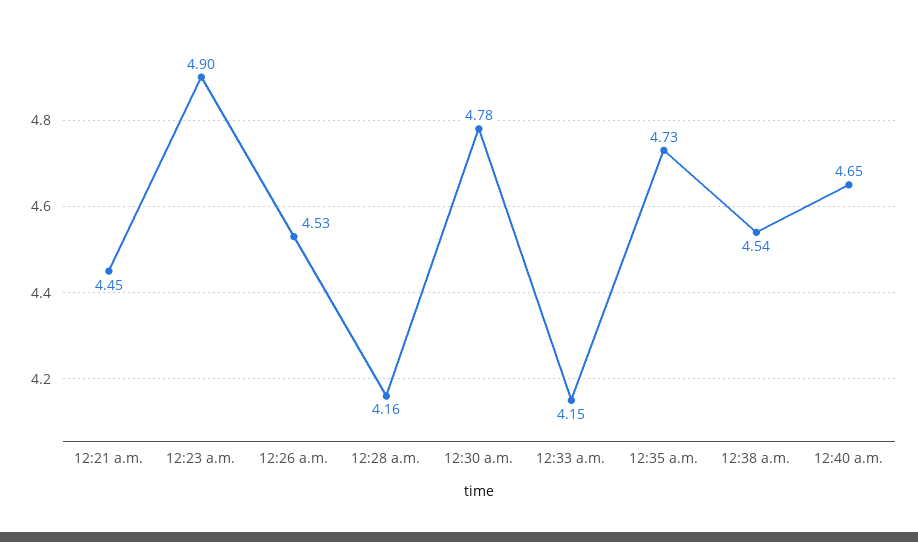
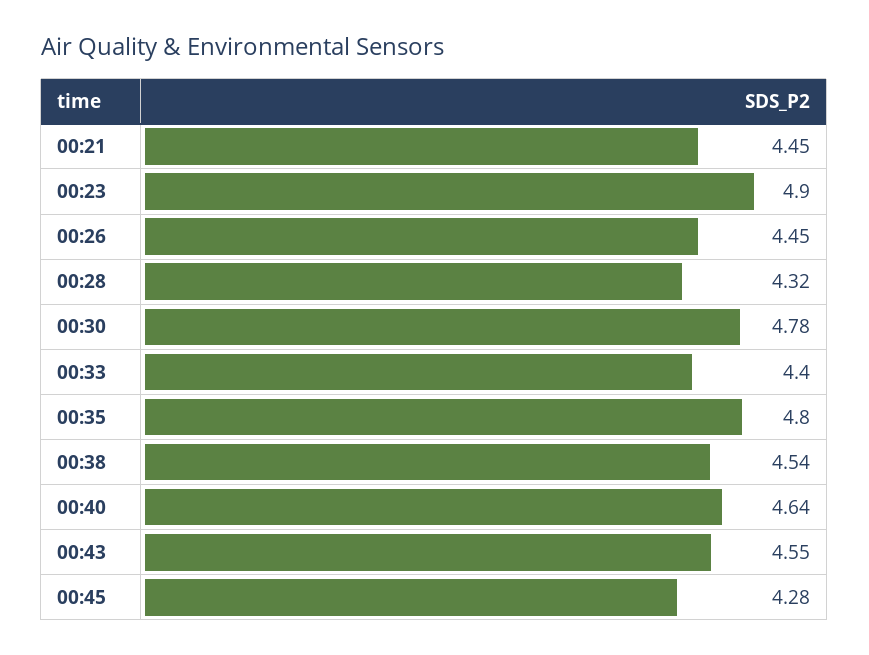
12:26 a.m.: 4.53 -> 4.45
12:28 a.m.: 4.16 -> 4.32
12:33 a.m.: 4.15 -> 4.4
12:35 a.m.: 4.73 -> 4.8
12:40 a.m.: 4.65 -> 4.64
00:43: none -> 4.55
00:45: none -> 4.28

